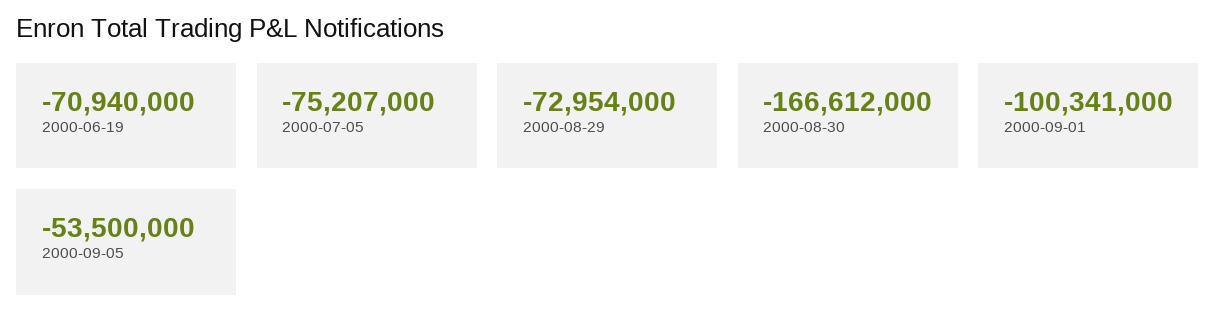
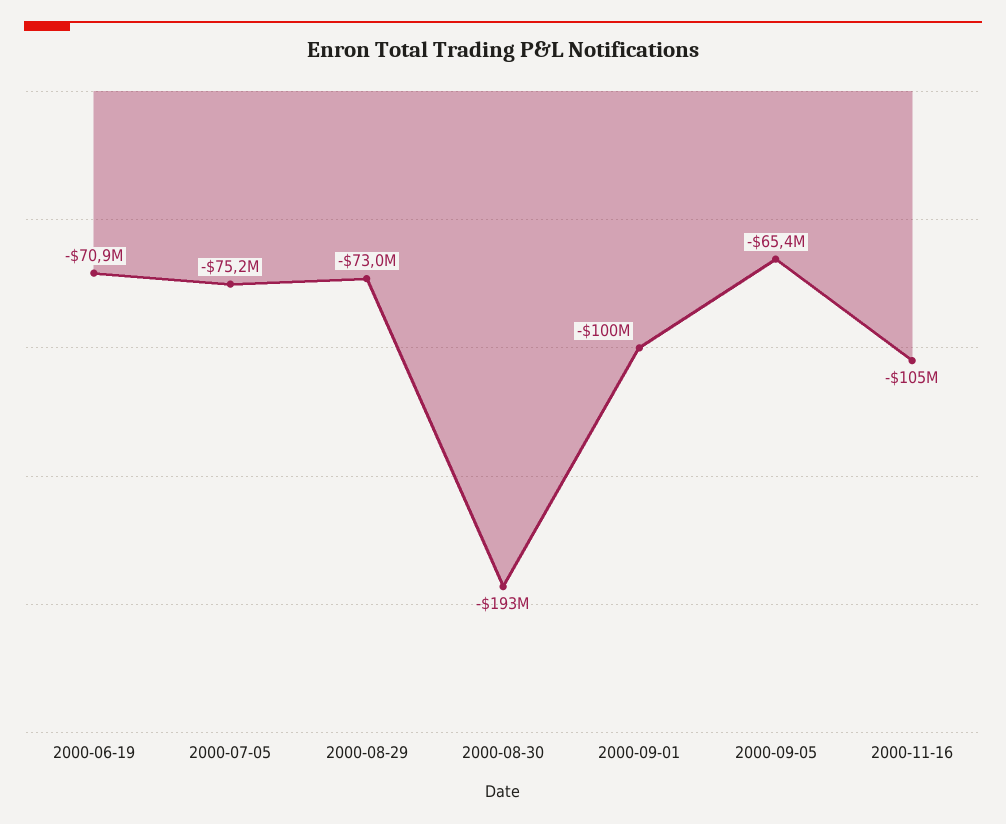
2000-08-30: -166612000 -> -193000000
2000-09-05: -53500000 -> -65400000
2000-11-16: none -> -105000000

